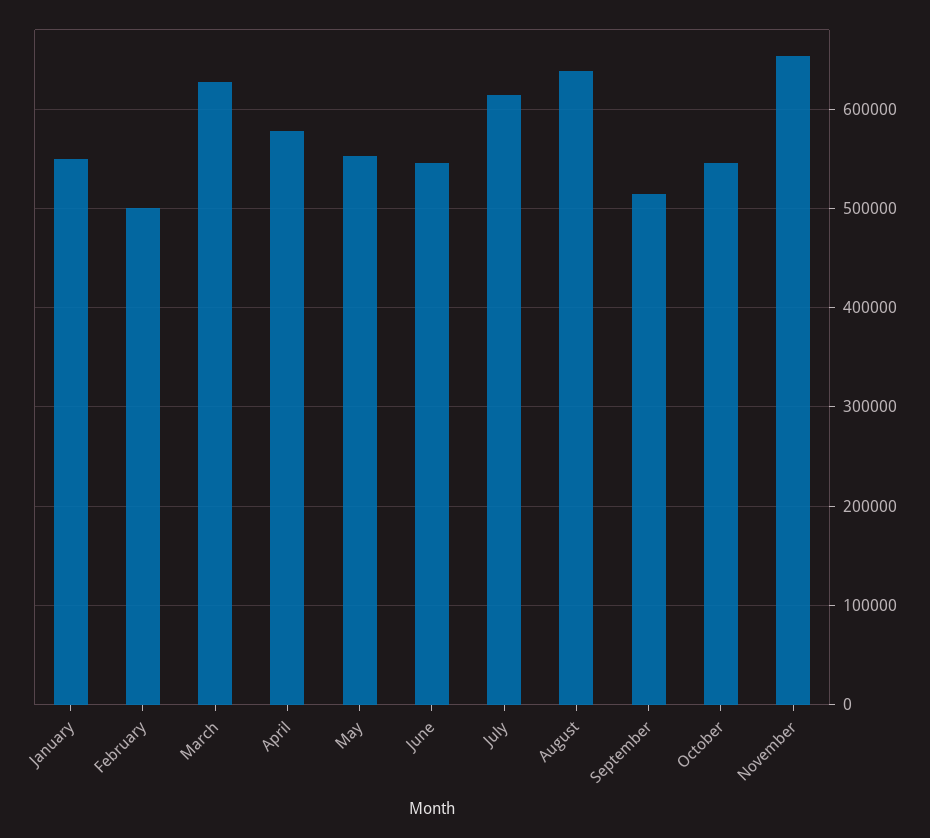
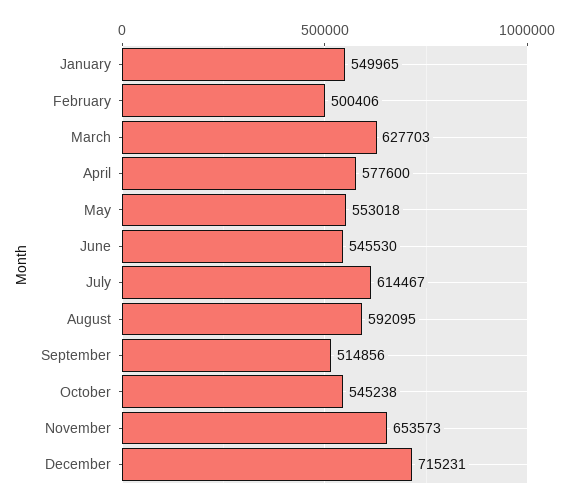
August: 640000 -> 592095
December: none -> 715231

